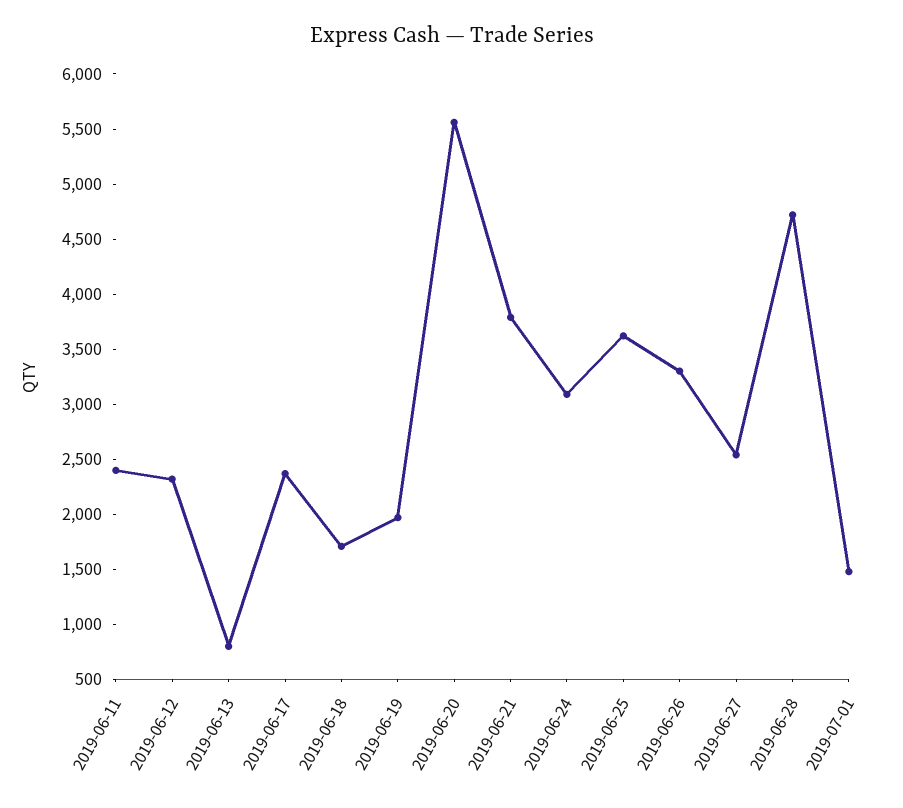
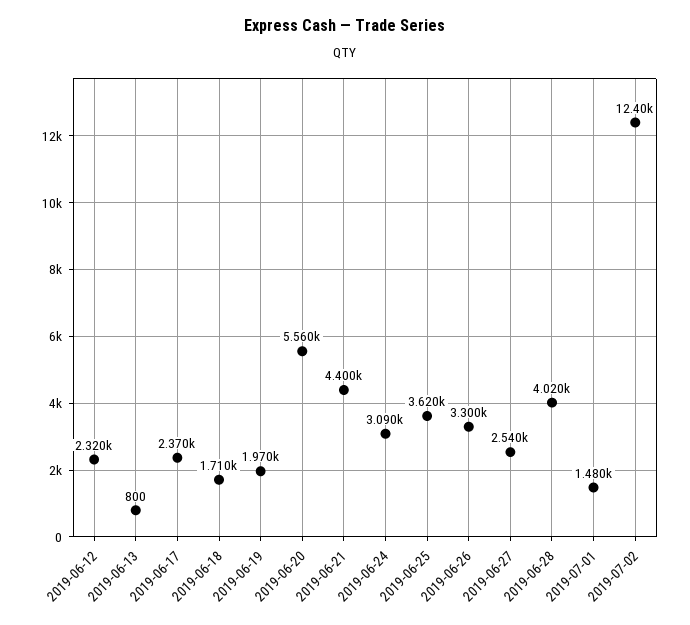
2019-06-11: 2400 -> none
2019-06-21: 3800 -> 4400
2019-06-28: 4700 -> 4020
2019-07-02: none -> 12400

